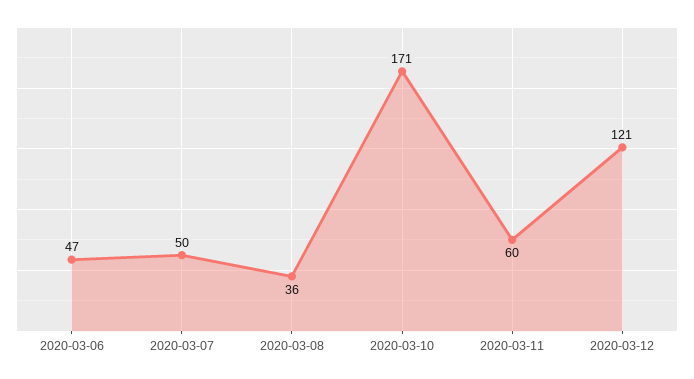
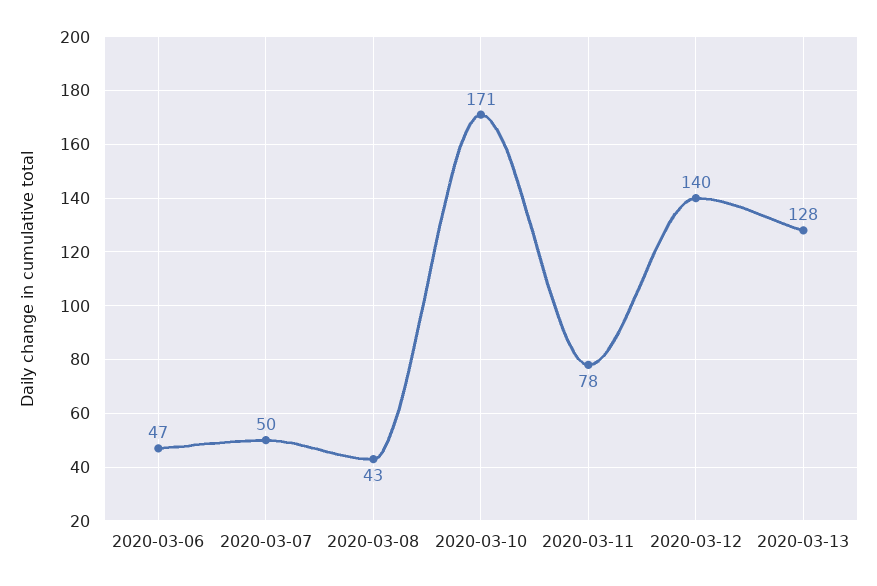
2020-03-08: 36 -> 43
2020-03-11: 60 -> 78
2020-03-12: 121 -> 140
2020-03-13: none -> 128

